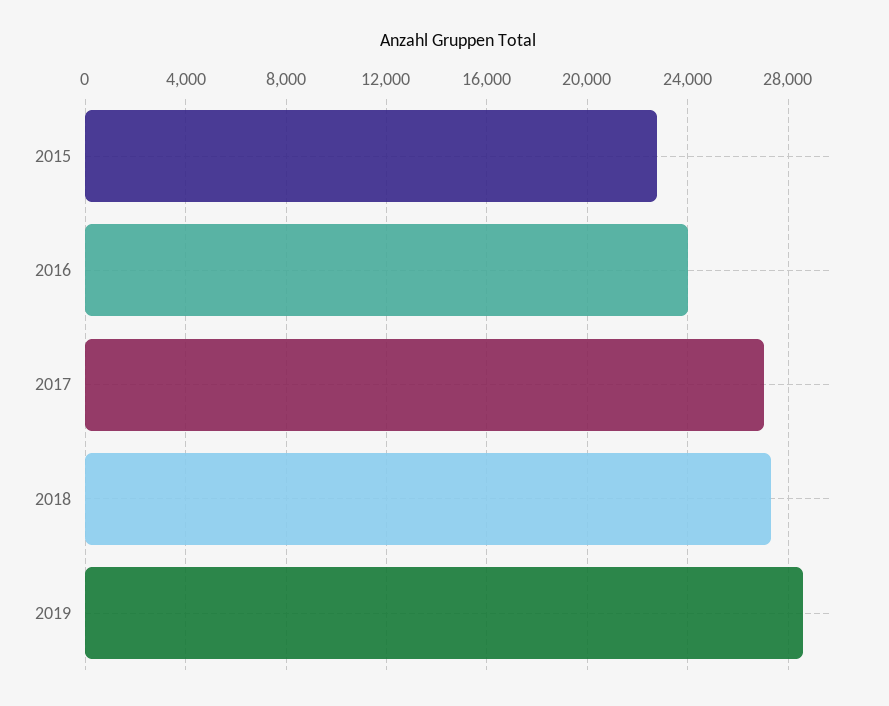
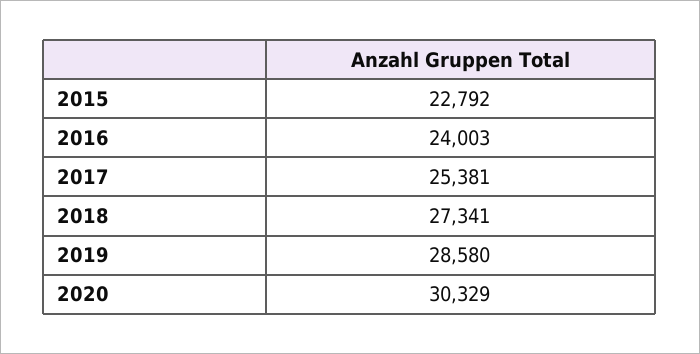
2017: 27000 -> 25381
2020: none -> 30329

